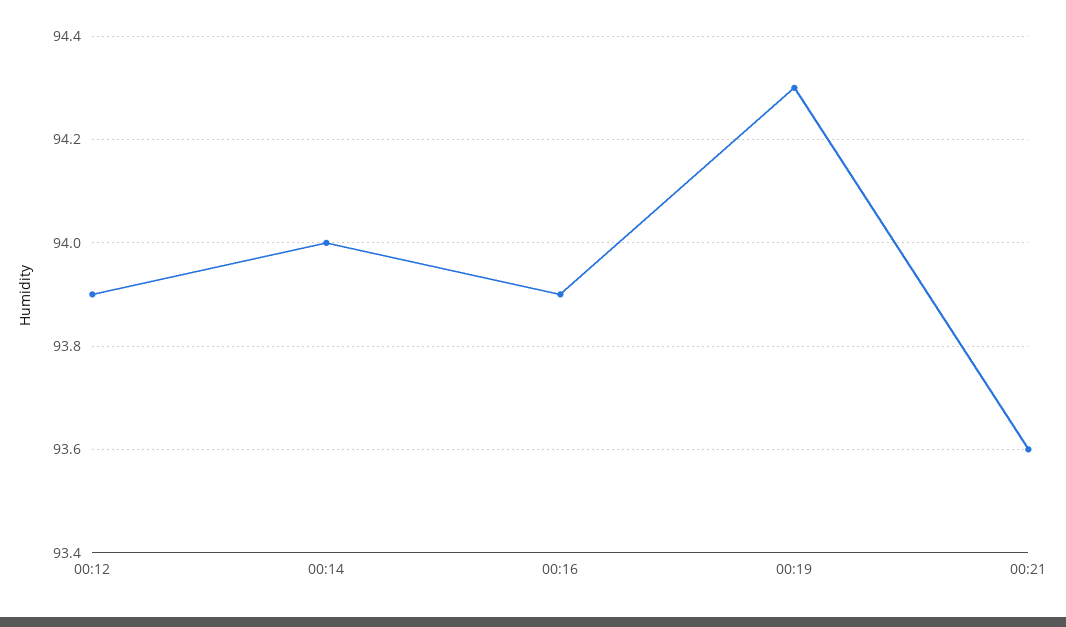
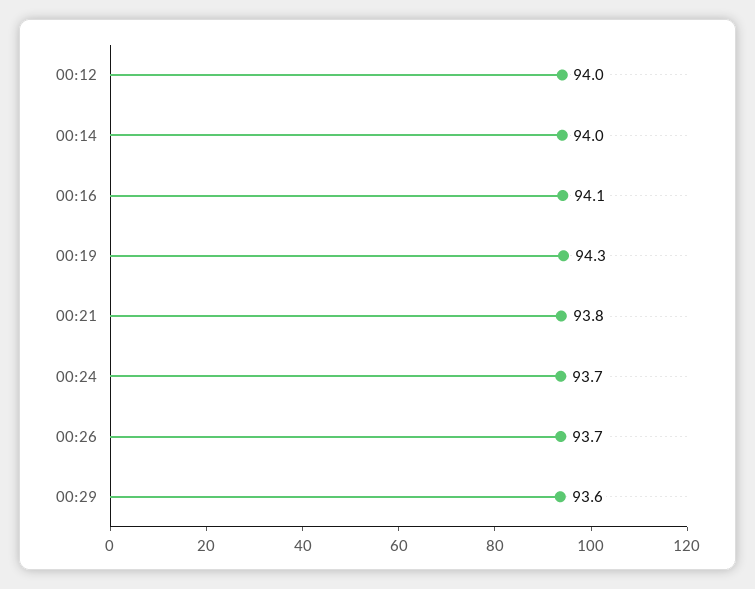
00:12: 93.9 -> 94
00:16: 93.9 -> 94.1
00:21: 93.6 -> 93.8
00:24: none -> 93.7
00:26: none -> 93.7
00:29: none -> 93.6

